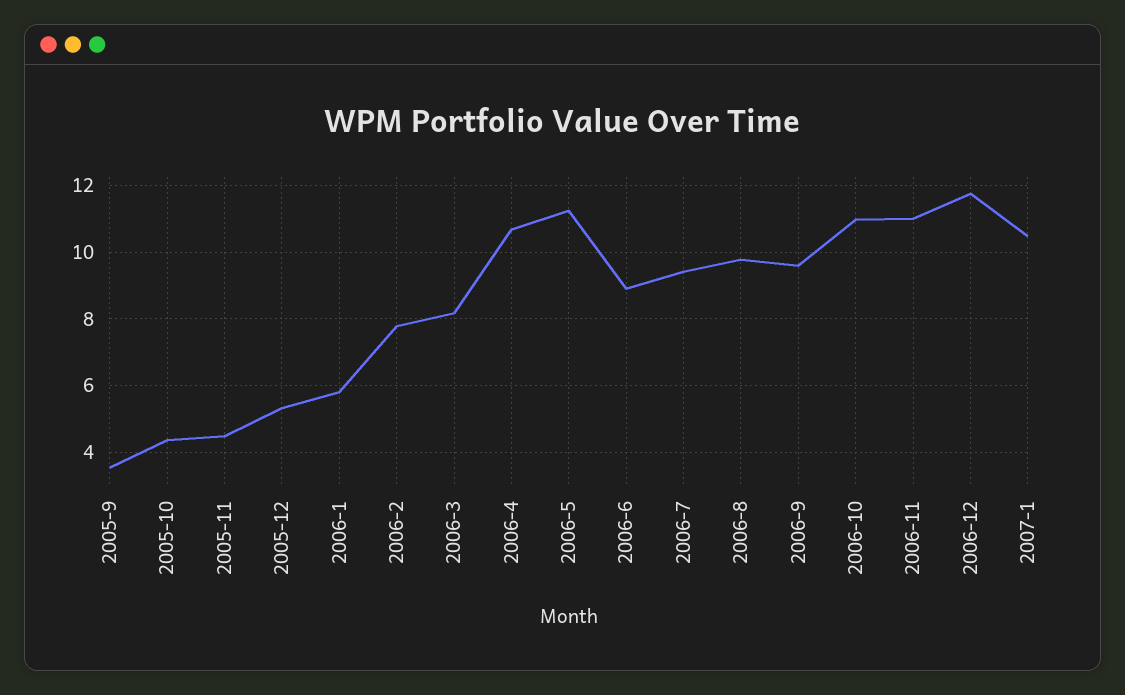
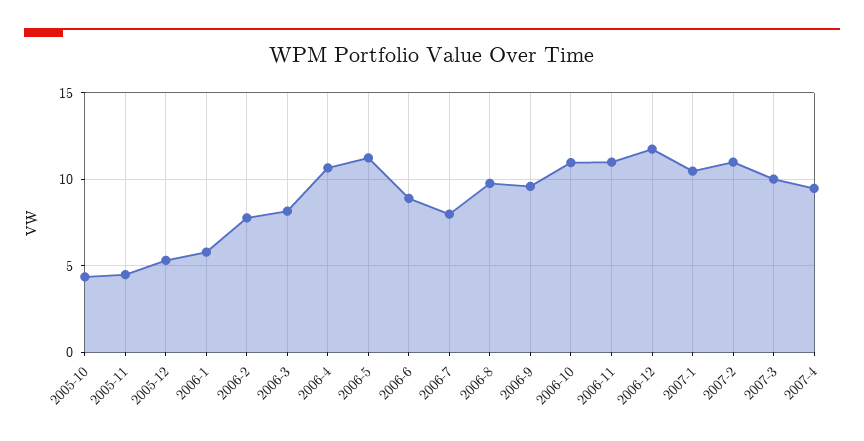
2005-9: 3.6 -> none
2006-7: 9.4 -> 8
2007-2: none -> 11
2007-3: none -> 10
2007-4: none -> 9.5

